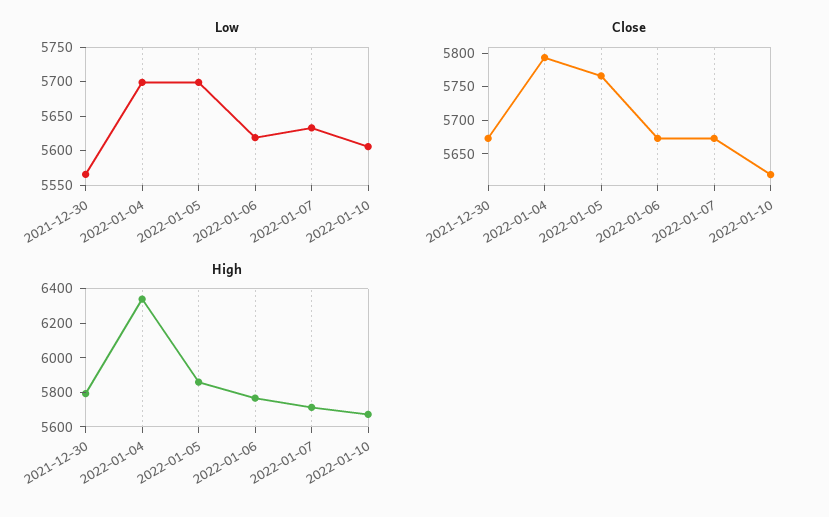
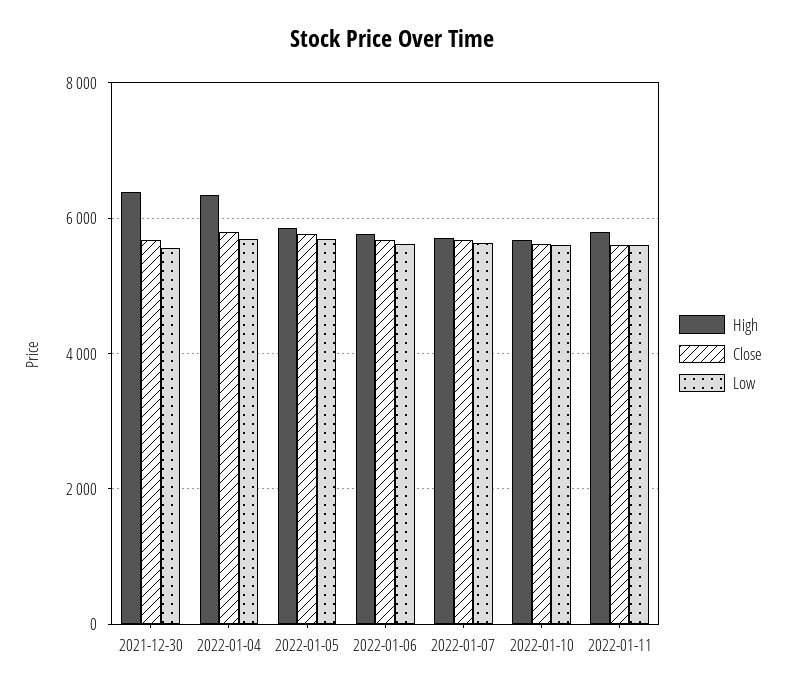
High, 2021-12-30: 5800 -> 6400
High, 2022-01-11: none -> 5800
Close, 2022-01-11: none -> 5600
Low, 2022-01-11: none -> 5600

